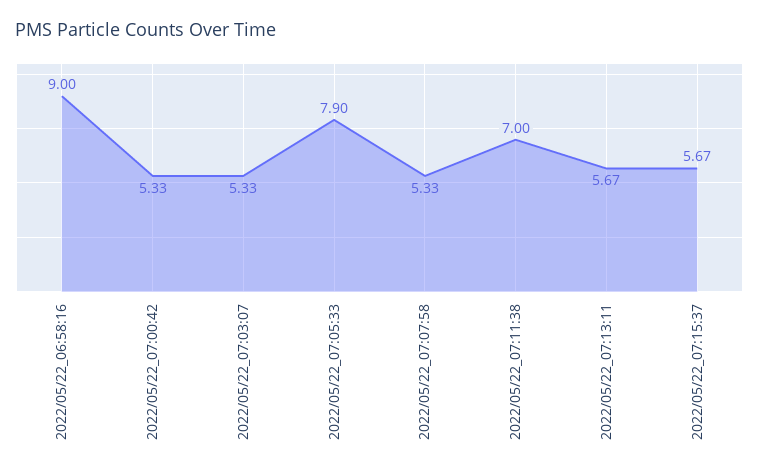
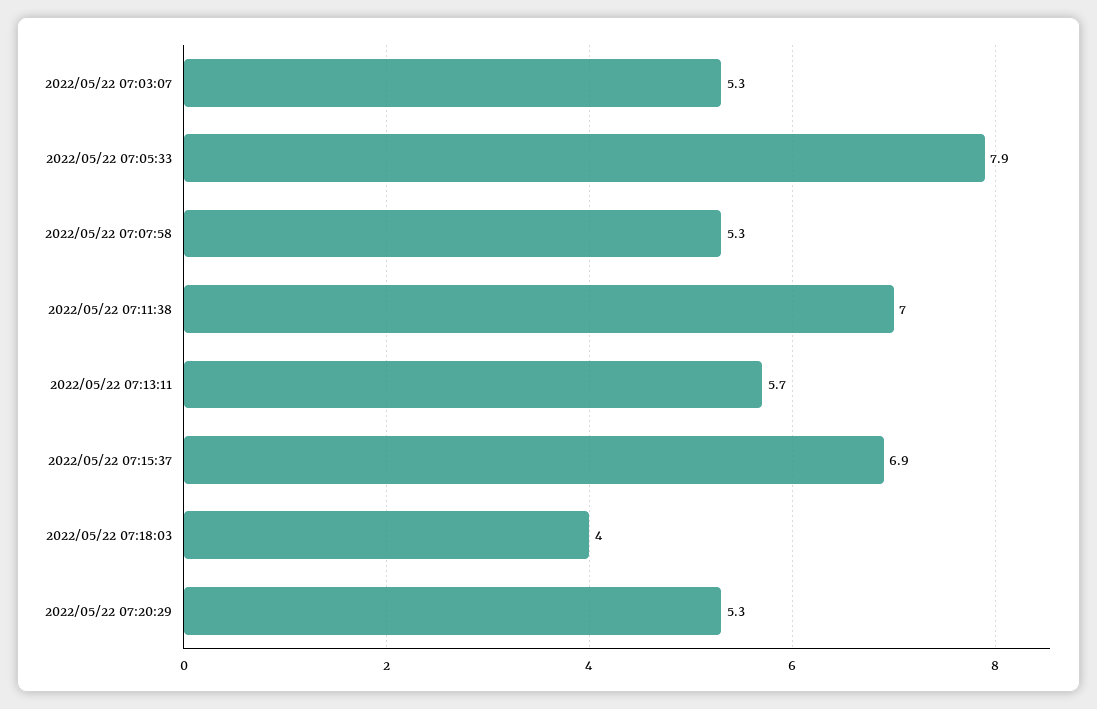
2022/05/22_06:58:16: 9 -> none
2022/05/22_07:00:42: 5.33 -> none
2022/05/22_07:15:37: 5.67 -> 6.9
2022/05/22 07:18:03: none -> 4
2022/05/22 07:20:29: none -> 5.3

